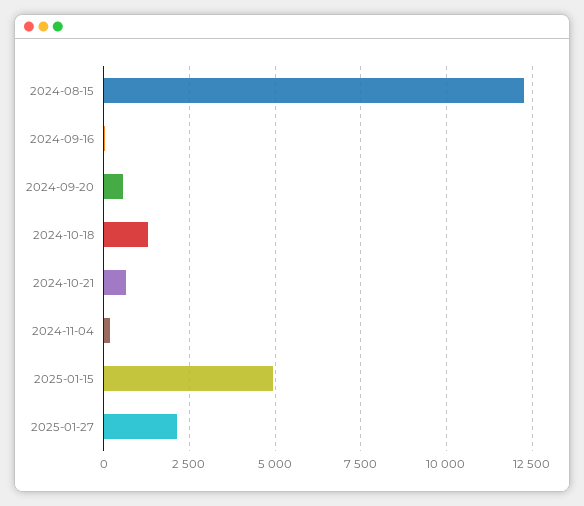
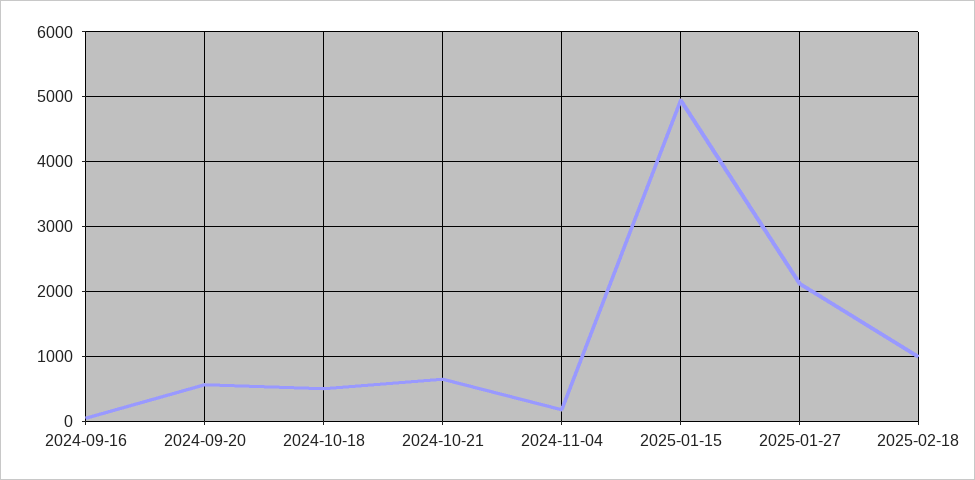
2024-08-15: 12250 -> none
2024-10-18: 1250 -> 500
2025-02-18: none -> 1000

